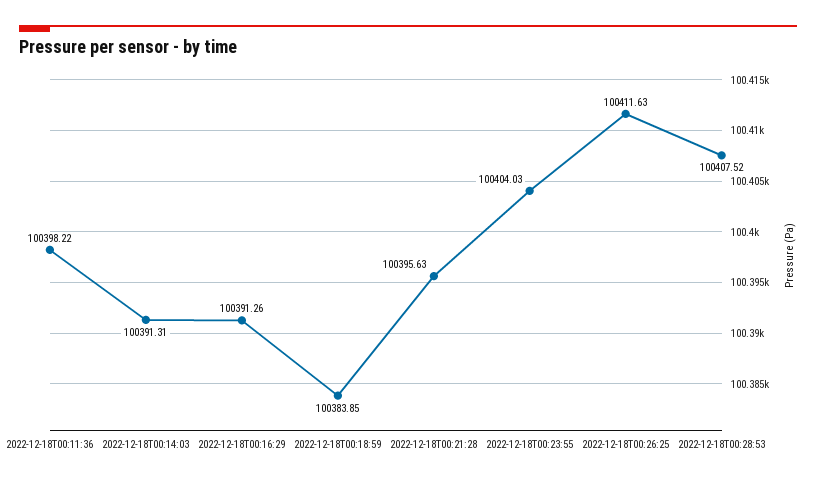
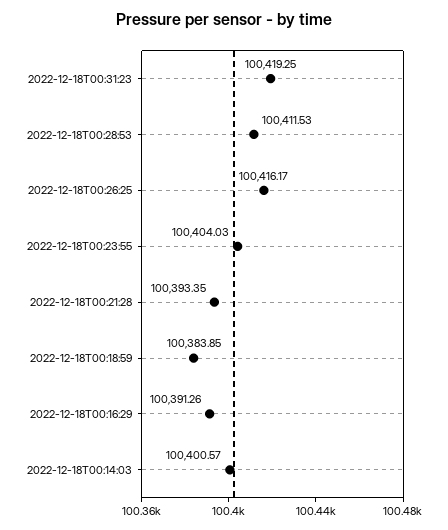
2022-12-18T00:11:36: 100398.22 -> none
2022-12-18T00:14:03: 100391.31 -> 100400.57
2022-12-18T00:21:28: 100395.63 -> 100393.35
2022-12-18T00:26:25: 100411.63 -> 100416.17
2022-12-18T00:28:53: 100407.52 -> 100411.53
2022-12-18T00:31:23: none -> 100419.25

